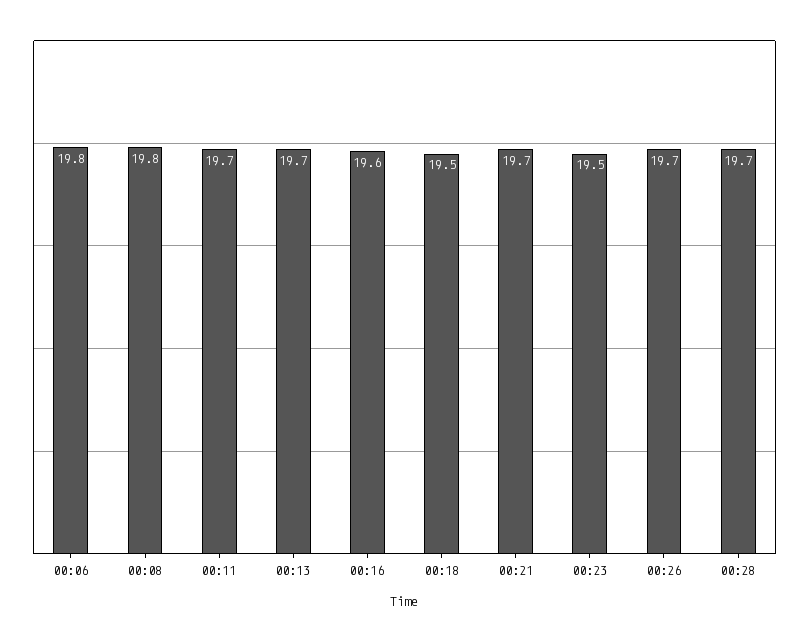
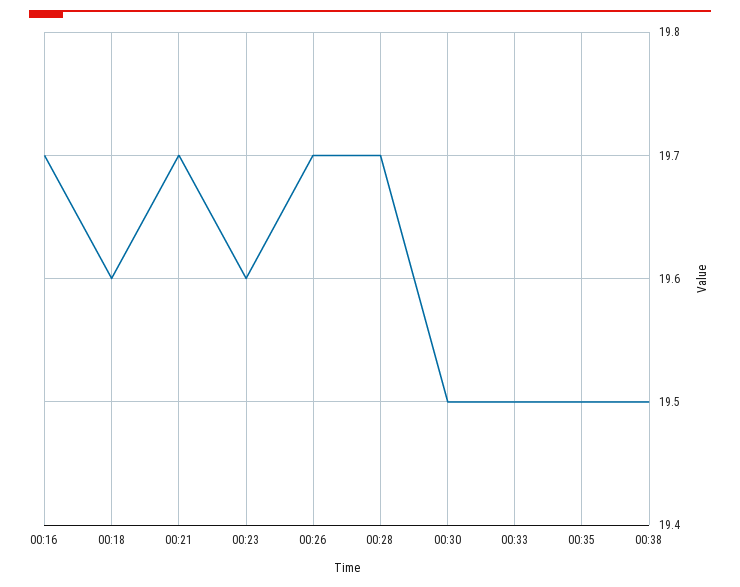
00:06: 19.8 -> none
00:08: 19.8 -> none
00:11: 19.7 -> none
00:13: 19.7 -> none
00:16: 19.6 -> 19.7
00:18: 19.5 -> 19.6
00:23: 19.5 -> 19.6
00:30: none -> 19.5
00:33: none -> 19.5
00:35: none -> 19.5
00:38: none -> 19.5

